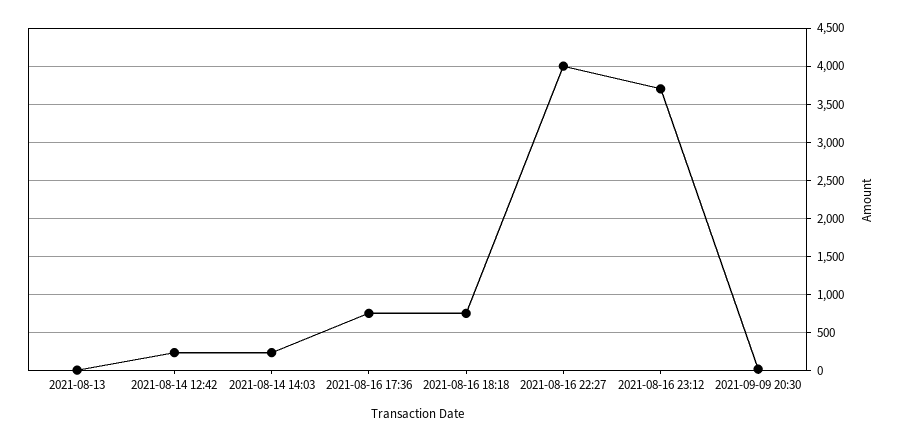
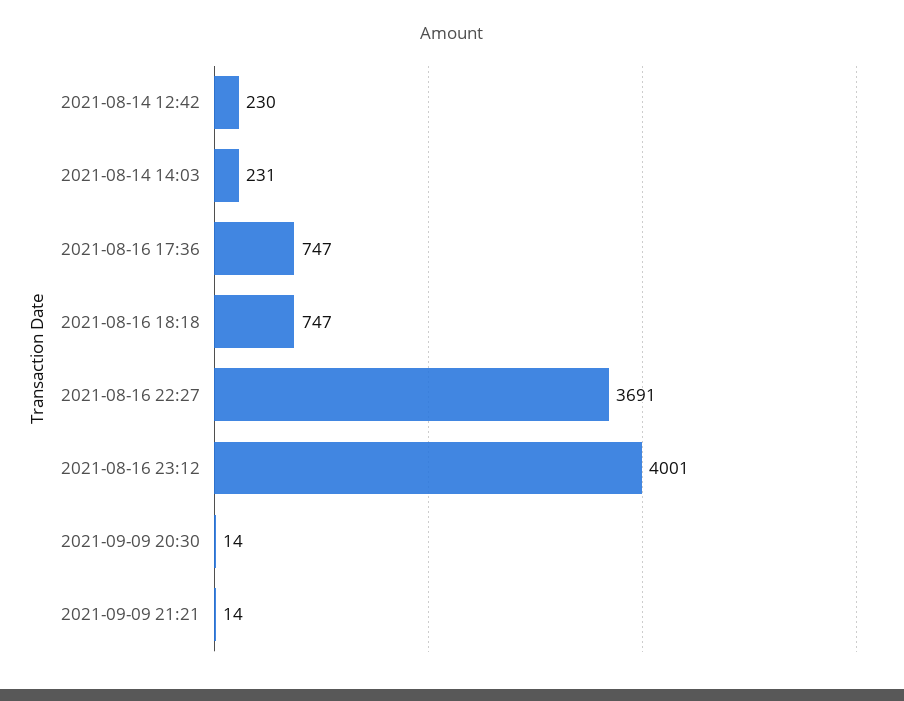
2021-08-13: 0 -> none
2021-08-16 22:27: 4000 -> 3691
2021-08-16 23:12: 3700 -> 4001
2021-09-09 21:21: none -> 14

